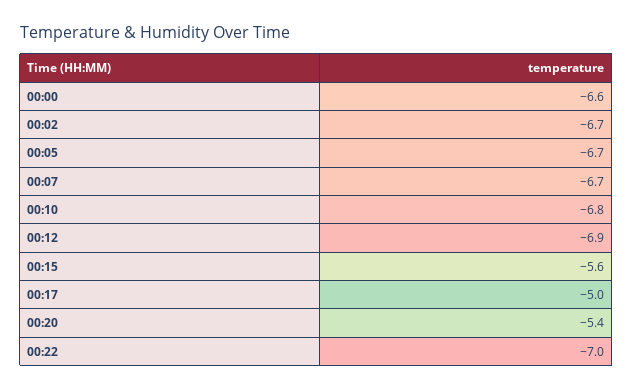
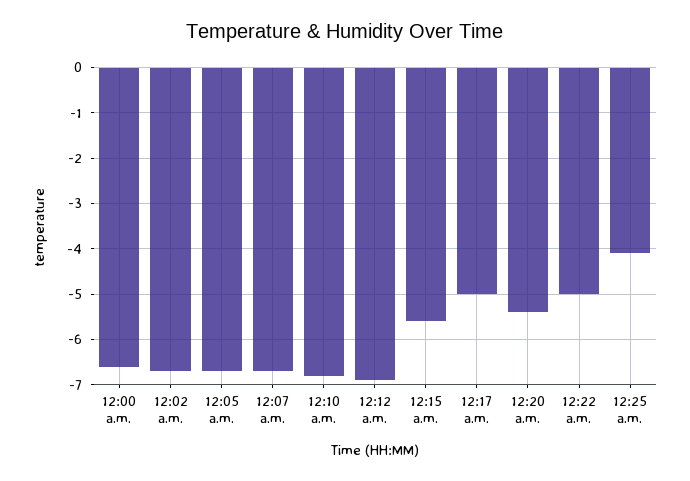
00:22: -7 -> -5
12:25 a.m.: none -> -4

